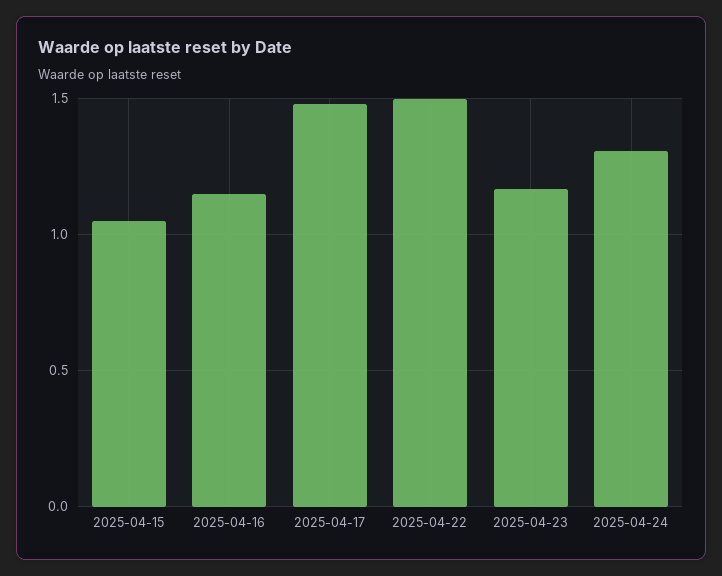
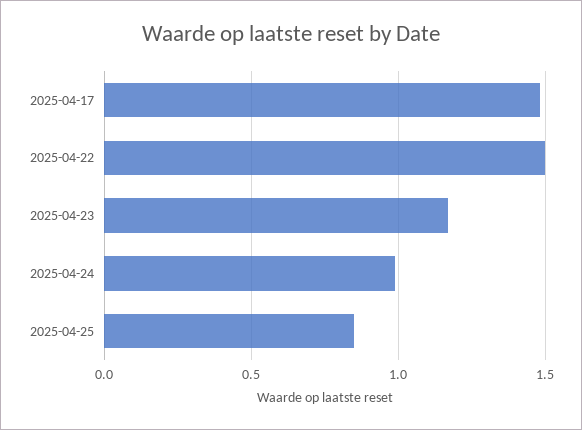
2025-04-15: 1.05 -> none
2025-04-16: 1.15 -> none
2025-04-24: 1.3 -> 1
2025-04-25: none -> 0.85

